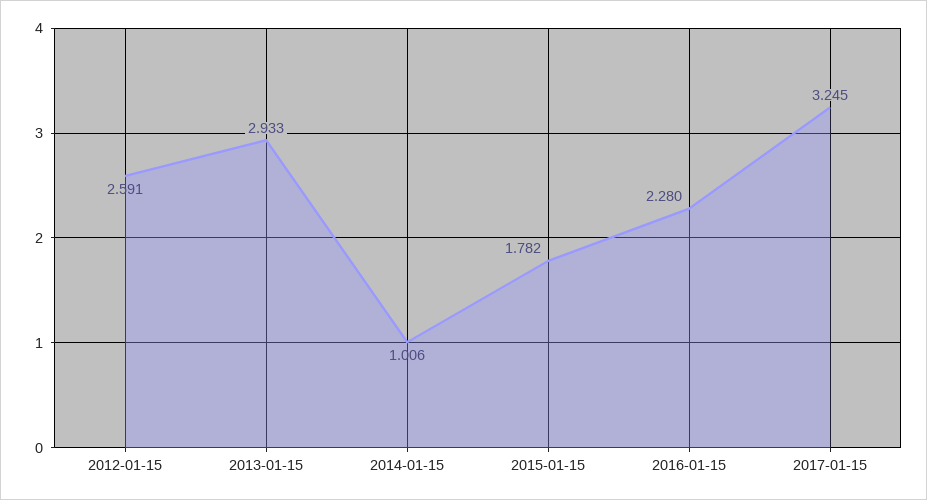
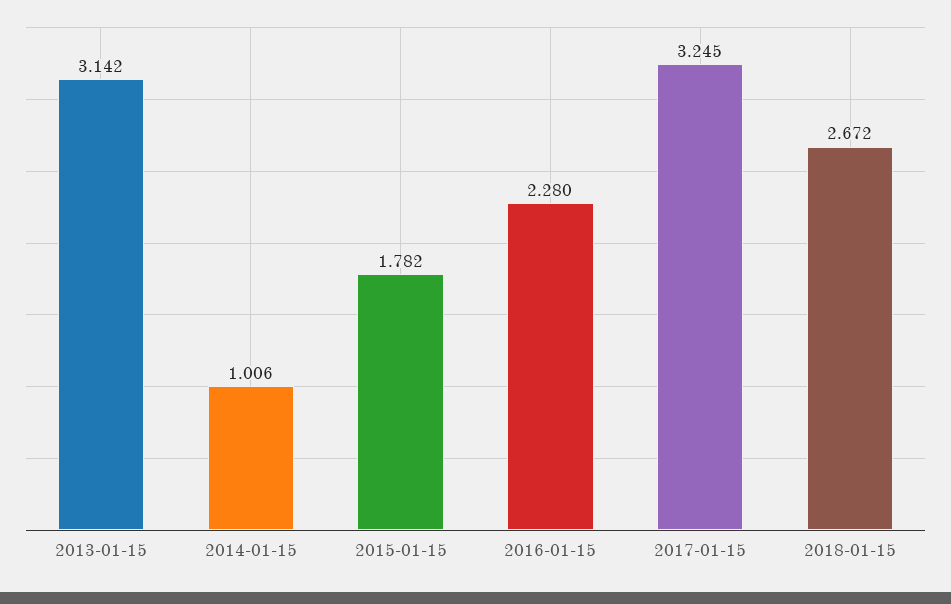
2012-01-15: 2.591 -> none
2013-01-15: 2.933 -> 3.142
2018-01-15: none -> 2.672

